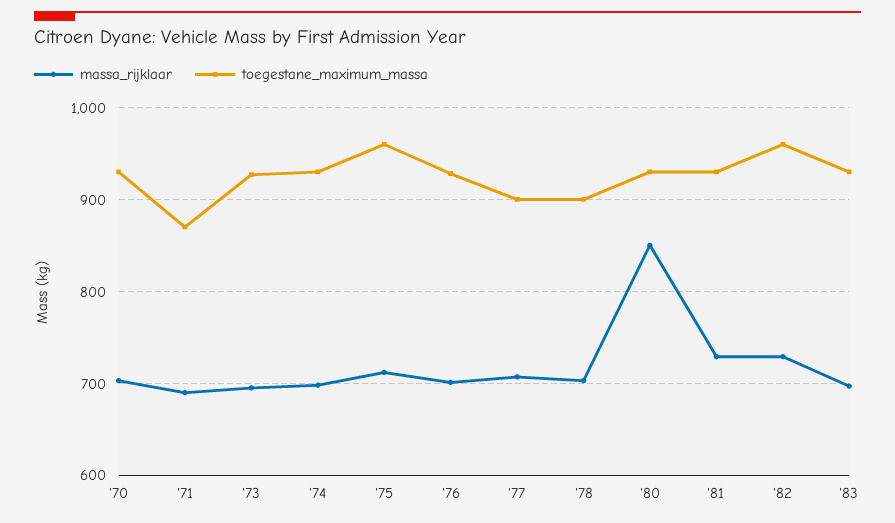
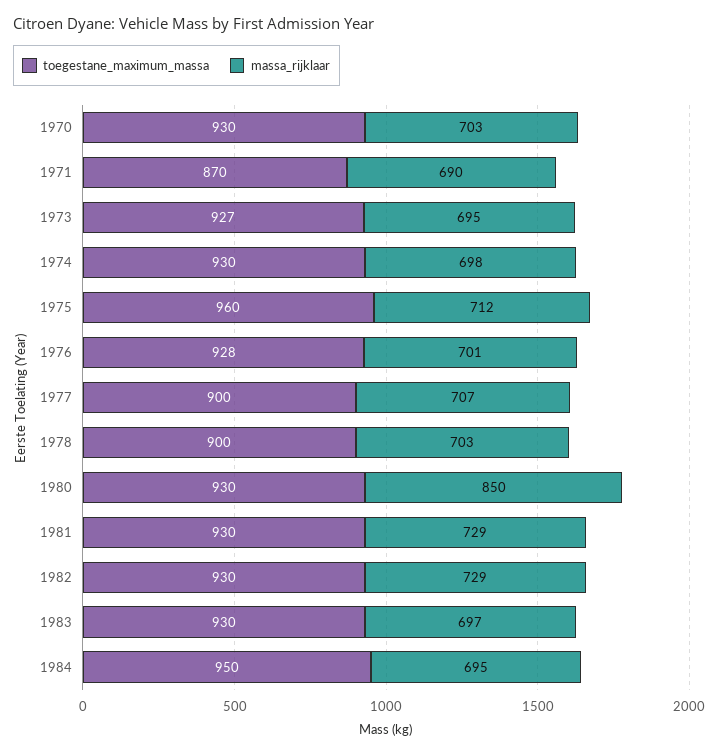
toegestane_maximum_massa, '82: 960 -> 930
toegestane_maximum_massa, 1984: none -> 950
massa_rijklaar, 1984: none -> 695

